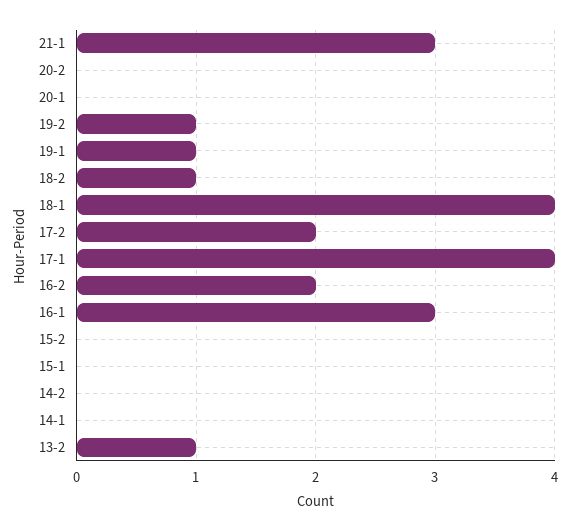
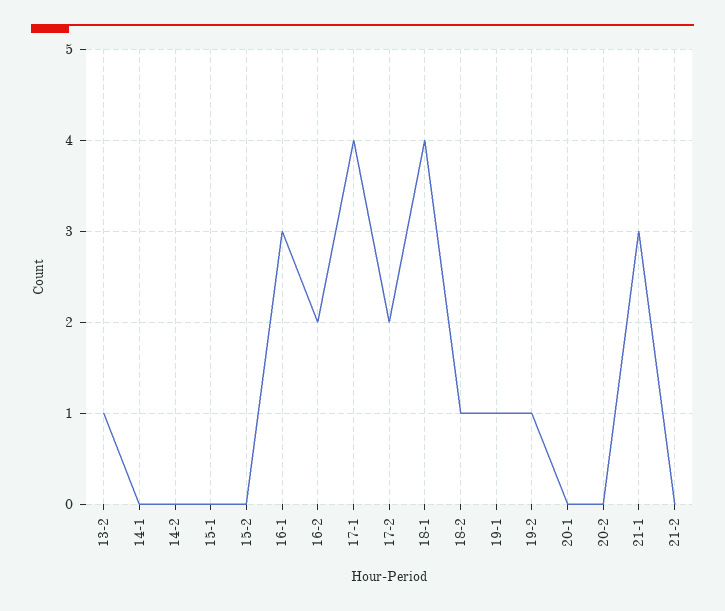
21-2: none -> 0

